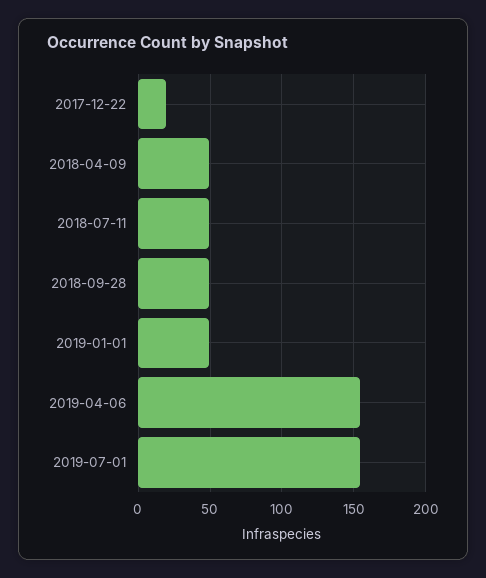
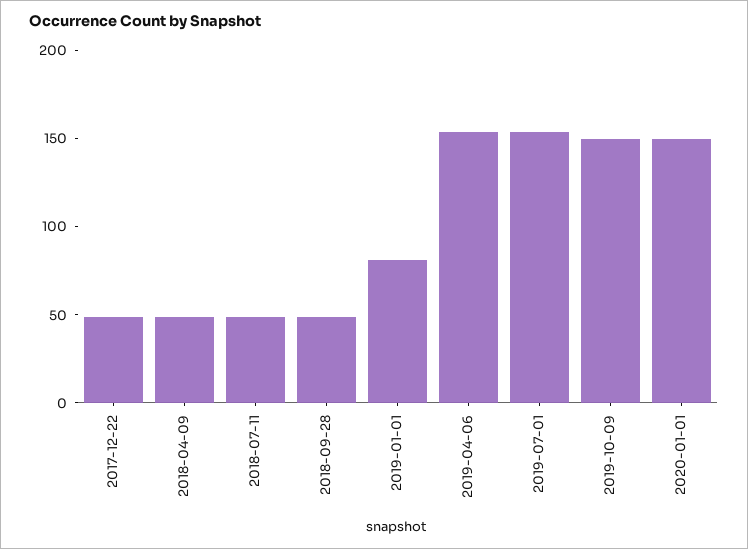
2017-12-22: 20 -> 50
2019-01-01: 50 -> 80
2019-10-09: none -> 150
2020-01-01: none -> 150

